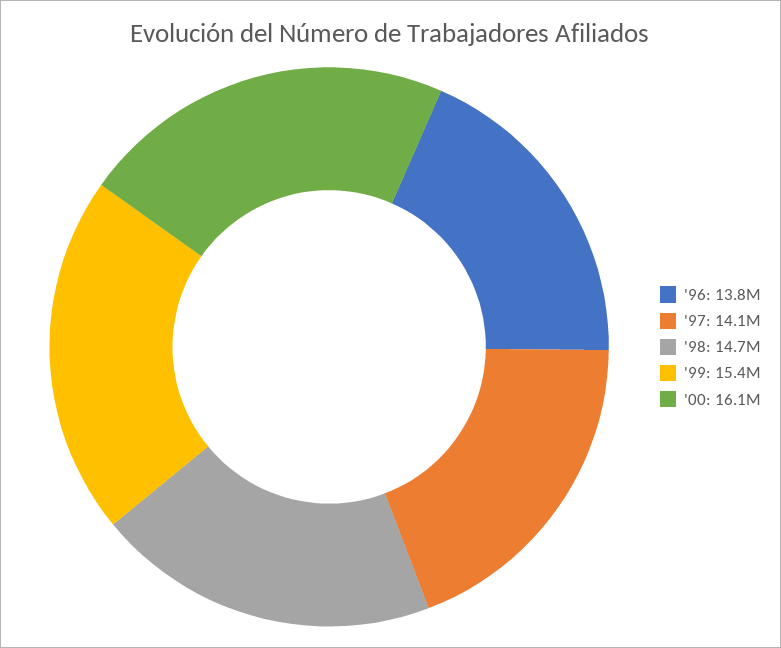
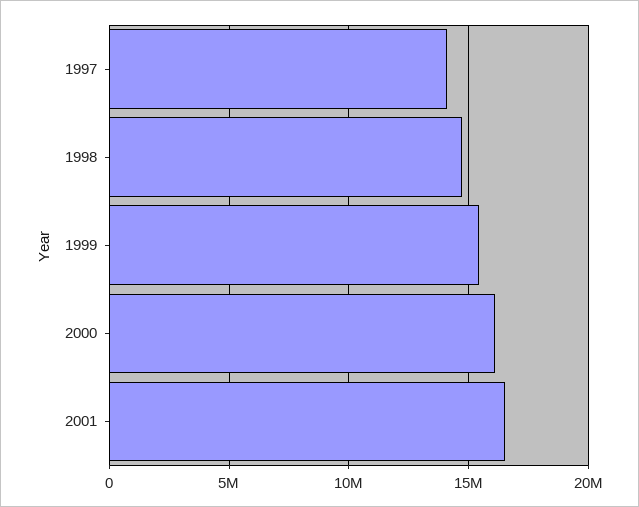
'96: 13800000 -> none
2001: none -> 16500000

